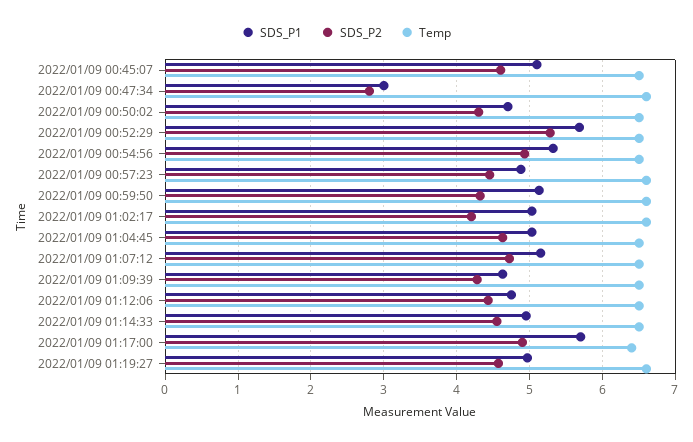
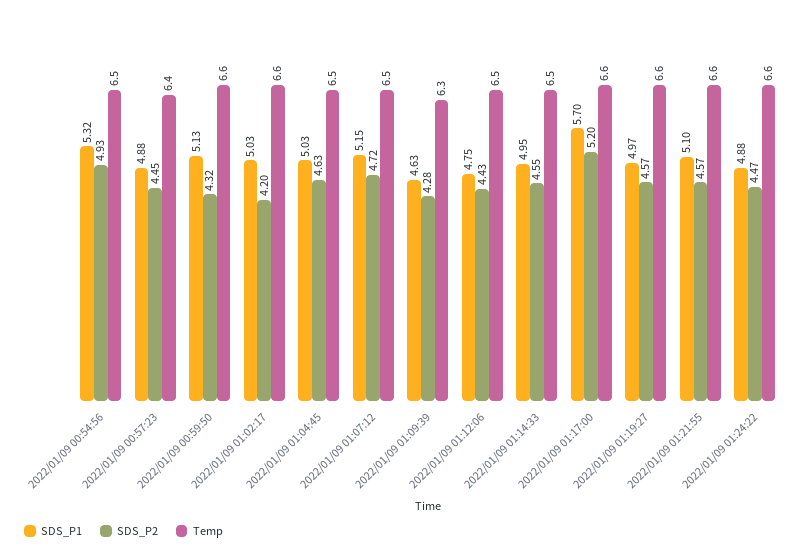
SDS_P1, 2022/01/09 00:45:07: 5.1 -> none
SDS_P2, 2022/01/09 00:45:07: 4.6 -> none
Temp, 2022/01/09 00:45:07: 6.5 -> none
SDS_P1, 2022/01/09 00:47:34: 3 -> none
SDS_P2, 2022/01/09 00:47:34: 2.8 -> none
Temp, 2022/01/09 00:47:34: 6.6 -> none
SDS_P1, 2022/01/09 00:50:02: 4.7 -> none
SDS_P2, 2022/01/09 00:50:02: 4.3 -> none
Temp, 2022/01/09 00:50:02: 6.5 -> none
SDS_P1, 2022/01/09 00:52:29: 5.7 -> none
SDS_P2, 2022/01/09 00:52:29: 5.3 -> none
Temp, 2022/01/09 00:52:29: 6.5 -> none
Temp, 2022/01/09 00:57:23: 6.6 -> 6.4
Temp, 2022/01/09 01:09:39: 6.5 -> 6.3
SDS_P2, 2022/01/09 01:17:00: 4.9 -> 5.2
Temp, 2022/01/09 01:17:00: 6.4 -> 6.6
SDS_P1, 2022/01/09 01:21:55: none -> 5.1
SDS_P2, 2022/01/09 01:21:55: none -> 4.57
Temp, 2022/01/09 01:21:55: none -> 6.6
SDS_P1, 2022/01/09 01:24:22: none -> 4.88
SDS_P2, 2022/01/09 01:24:22: none -> 4.47
Temp, 2022/01/09 01:24:22: none -> 6.6

